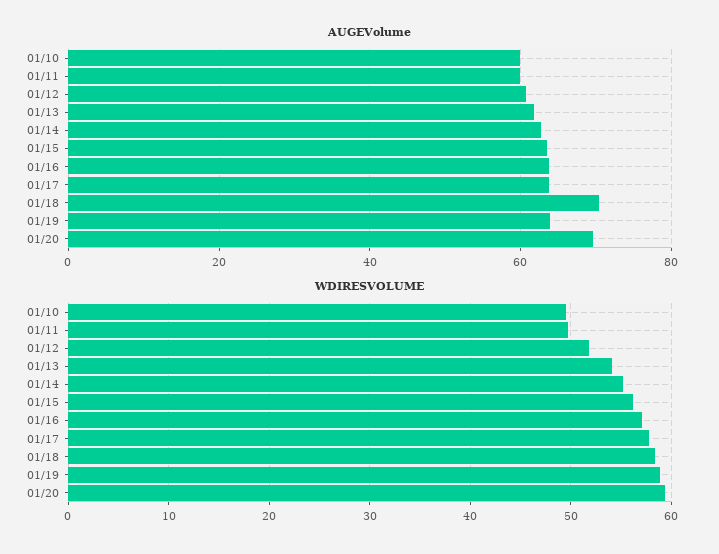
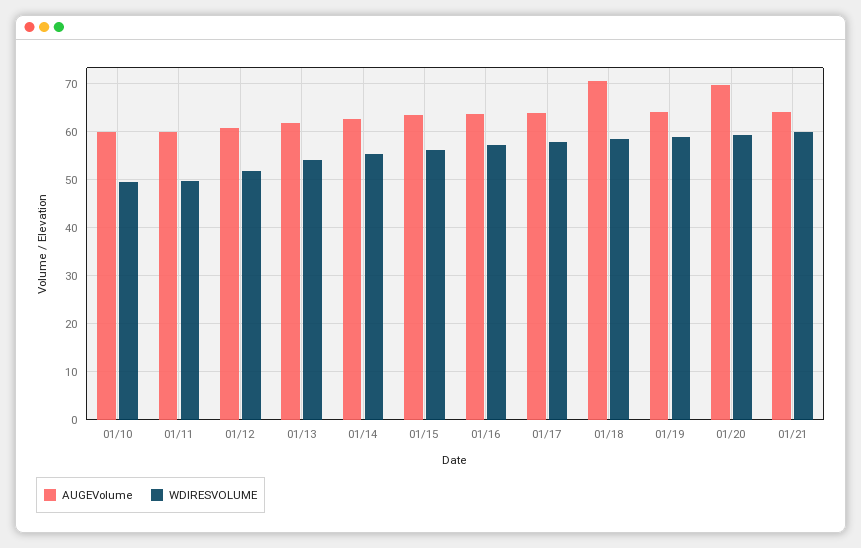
AUGEVolume, 01/21: none -> 64
WDIRESVOLUME, 01/21: none -> 60

